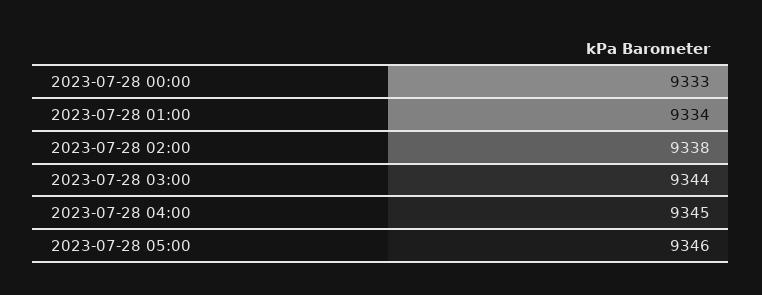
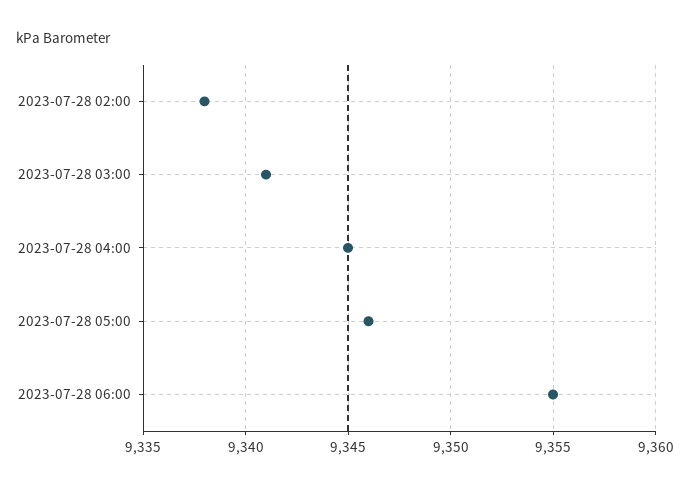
2023-07-28 00:00: 9333 -> none
2023-07-28 01:00: 9334 -> none
2023-07-28 03:00: 9344 -> 9341
2023-07-28 06:00: none -> 9355

